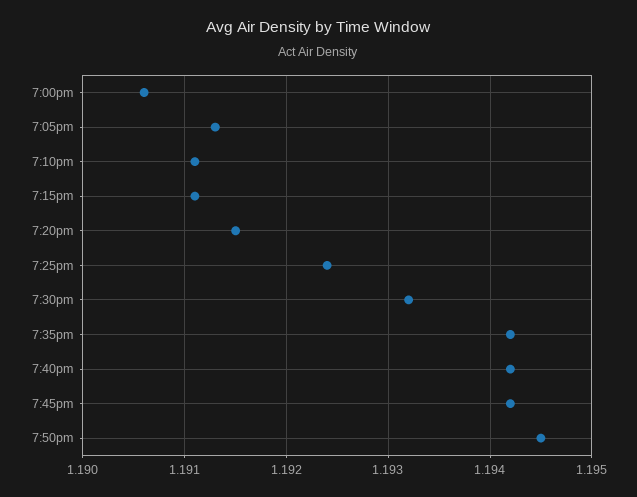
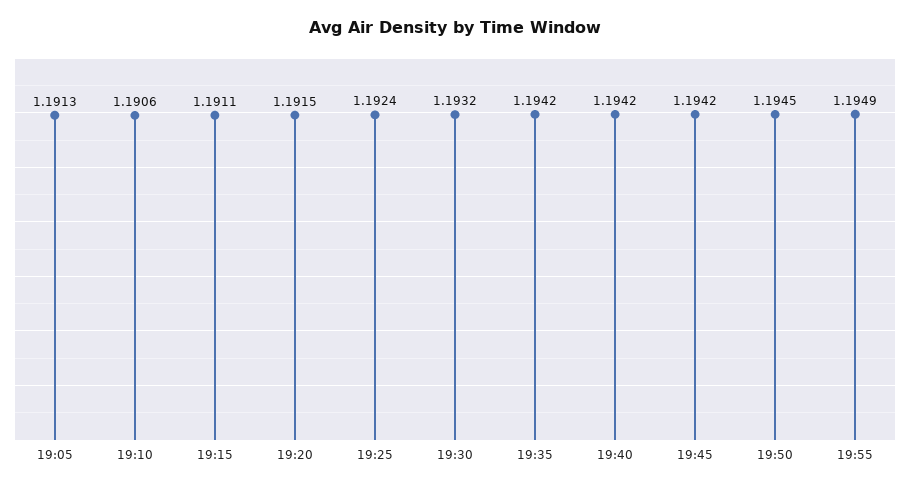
7:00pm: 1.1906 -> none
7:10pm: 1.1911 -> 1.1906
19:55: none -> 1.1949

